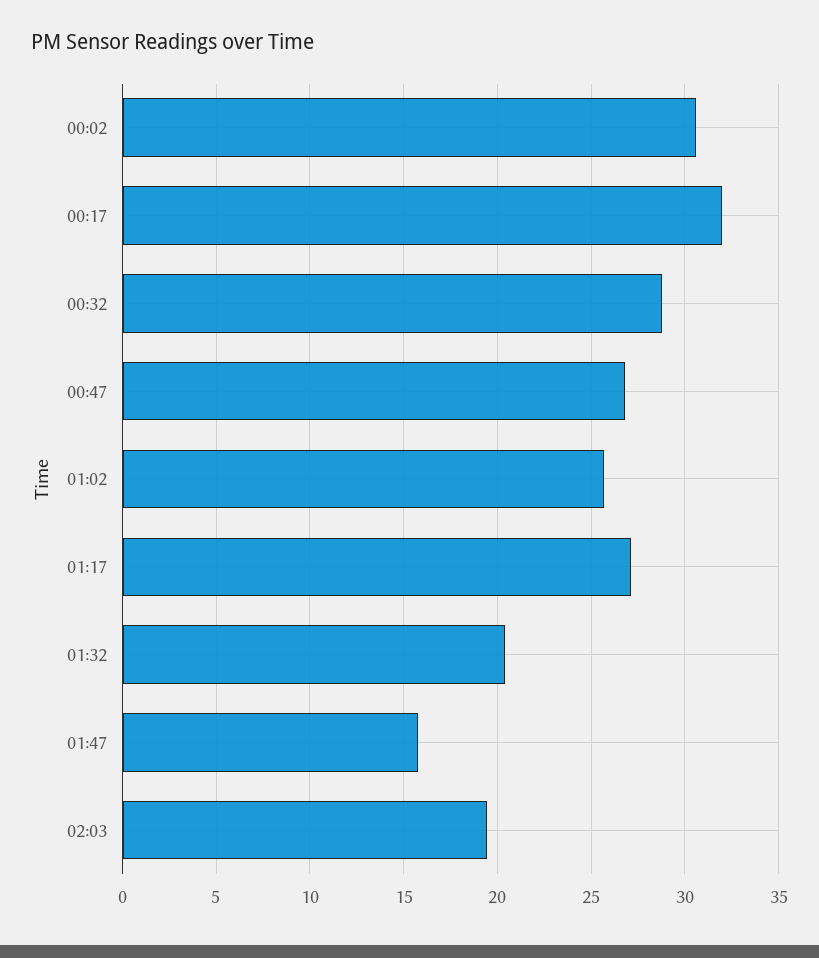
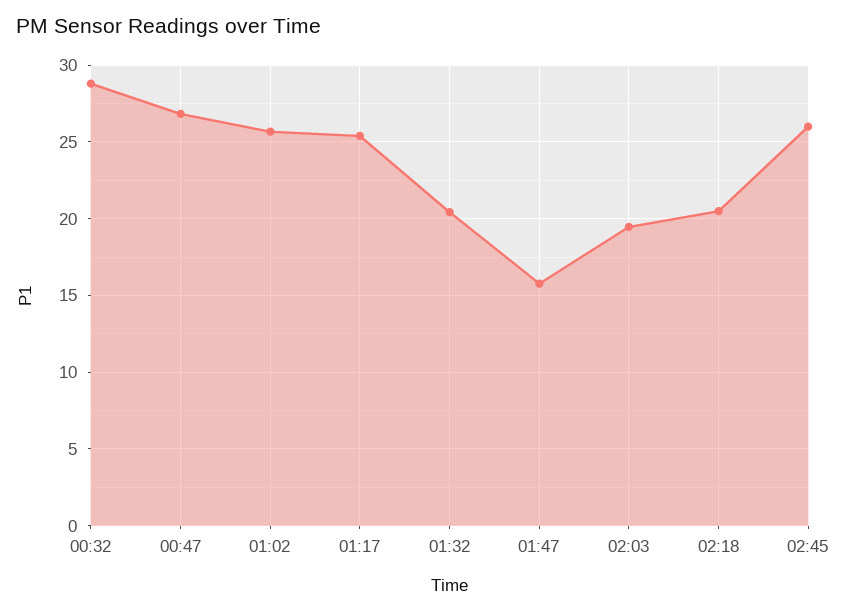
00:02: 30.5 -> none
00:17: 32 -> none
01:17: 27 -> 25.5
02:18: none -> 20.5
02:45: none -> 26

